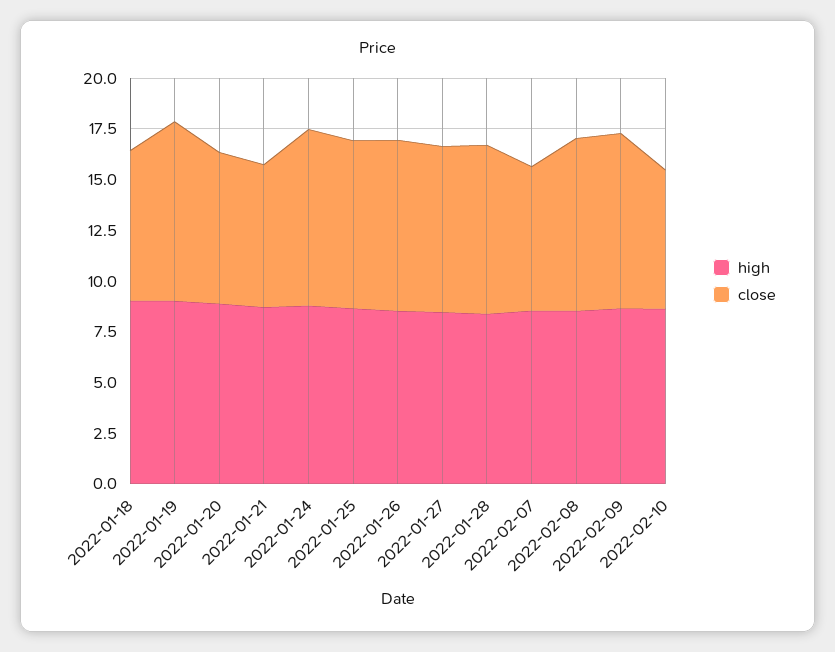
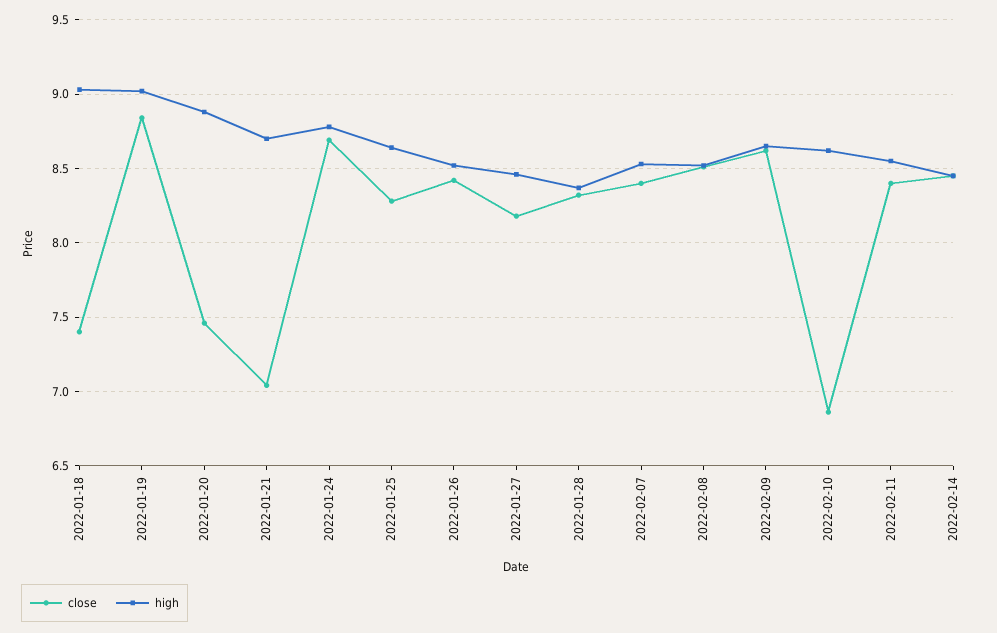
close, 2022-02-07: 7 -> 8.4
close, 2022-02-11: none -> 8.4
high, 2022-02-11: none -> 8.55
close, 2022-02-14: none -> 8.45
high, 2022-02-14: none -> 8.45

